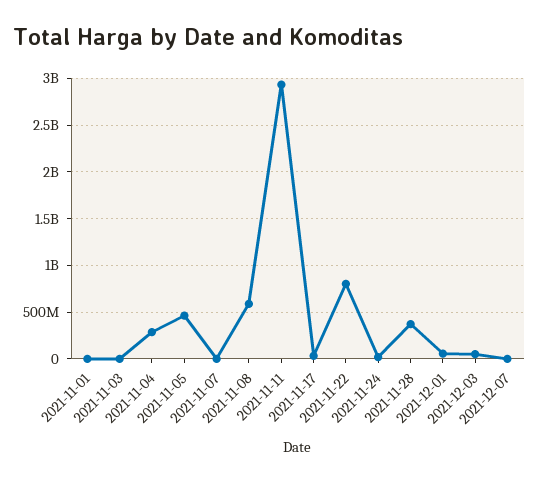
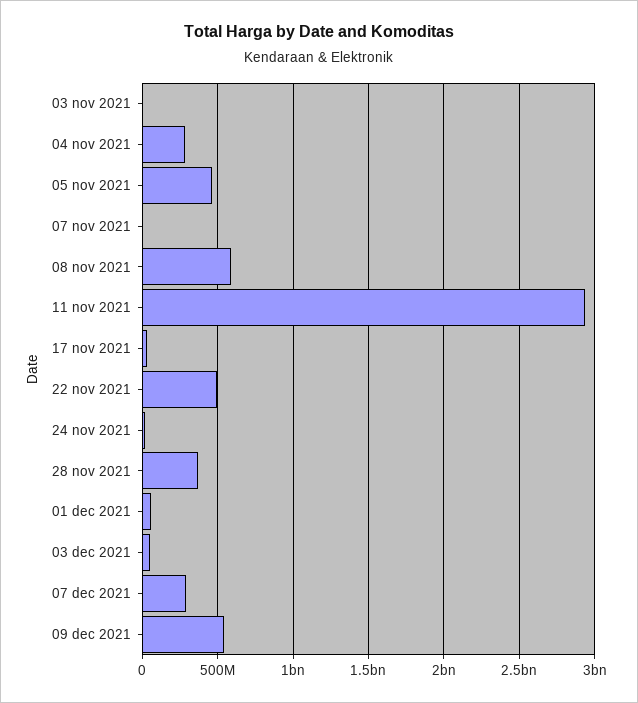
2021-11-01: 0 -> none
2021-11-22: 800000000 -> 500000000
2021-12-07: 0 -> 300000000
09 dec 2021: none -> 550000000

